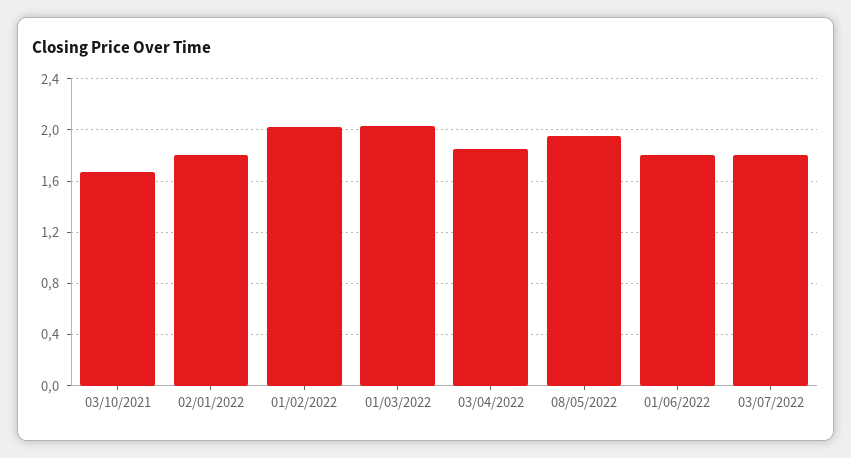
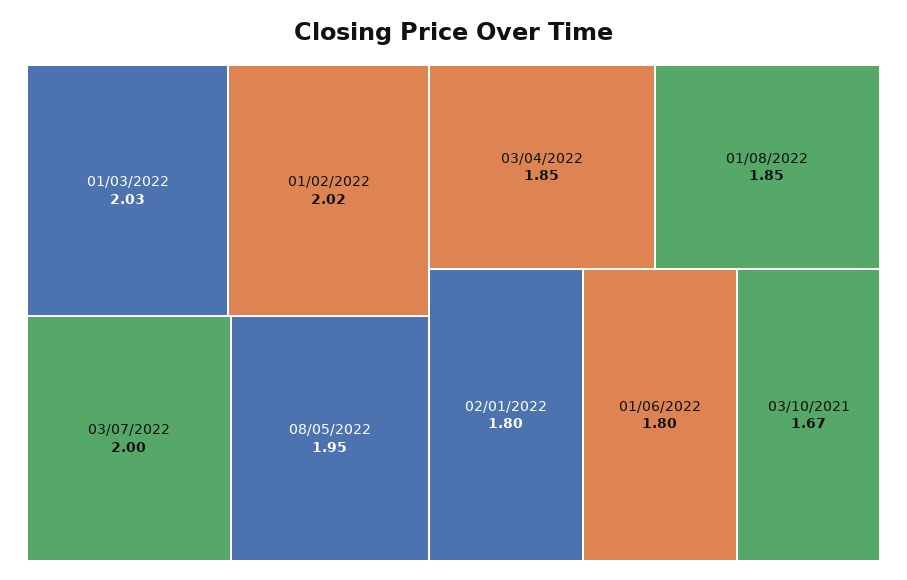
03/07/2022: 1.8 -> 2
01/08/2022: none -> 1.85

